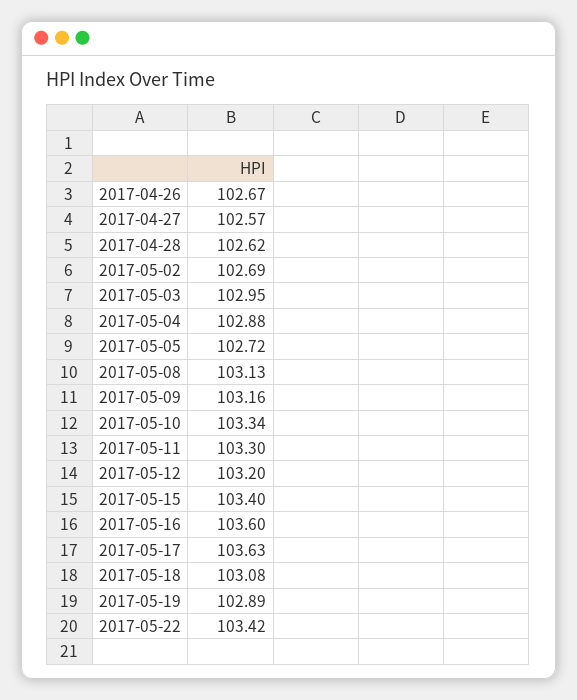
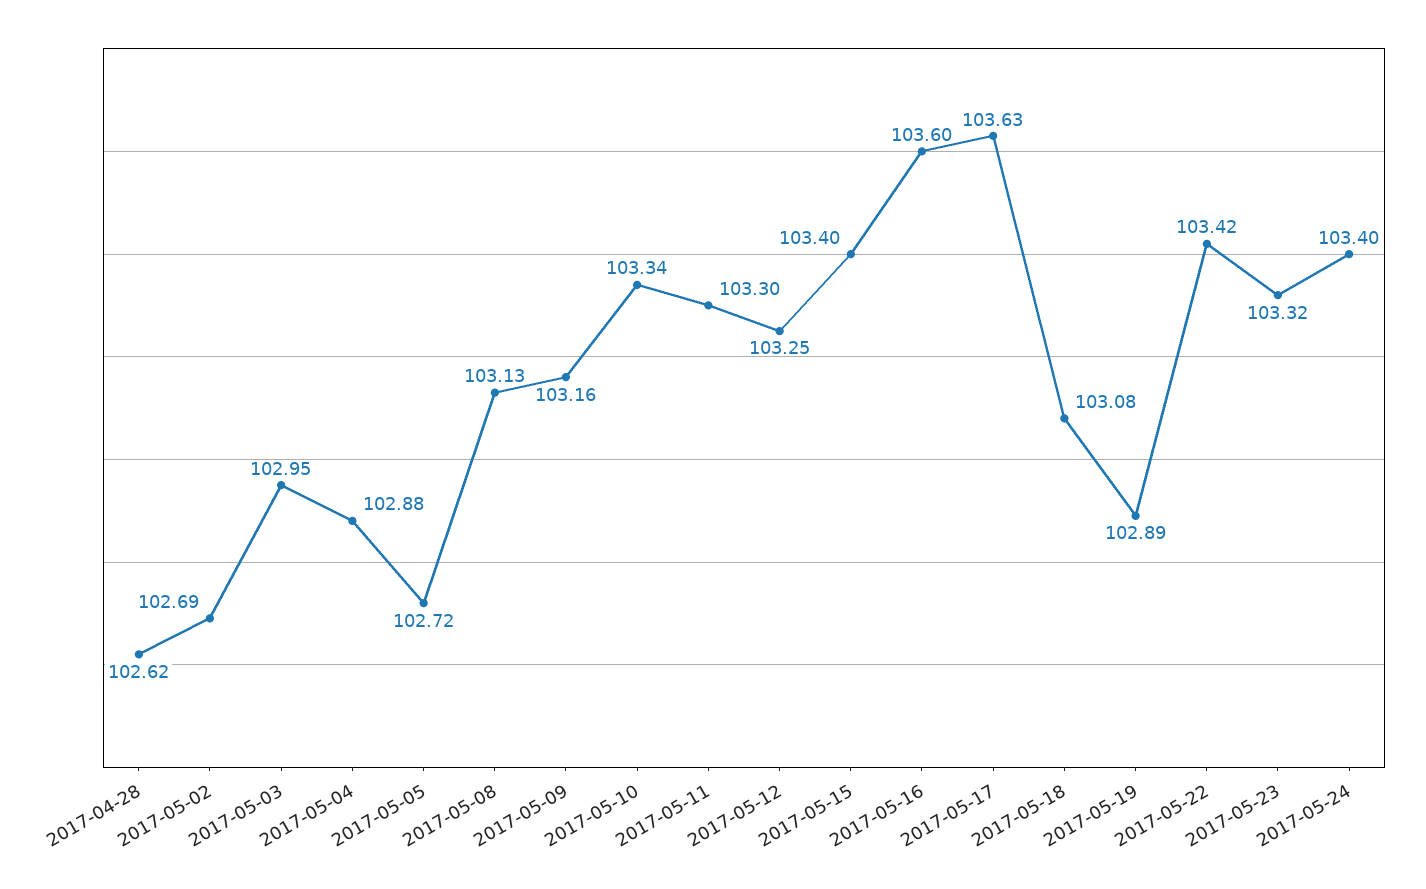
2017-04-26: 102.67 -> none
2017-04-27: 102.57 -> none
2017-05-12: 103.2 -> 103.25
2017-05-23: none -> 103.32
2017-05-24: none -> 103.4

